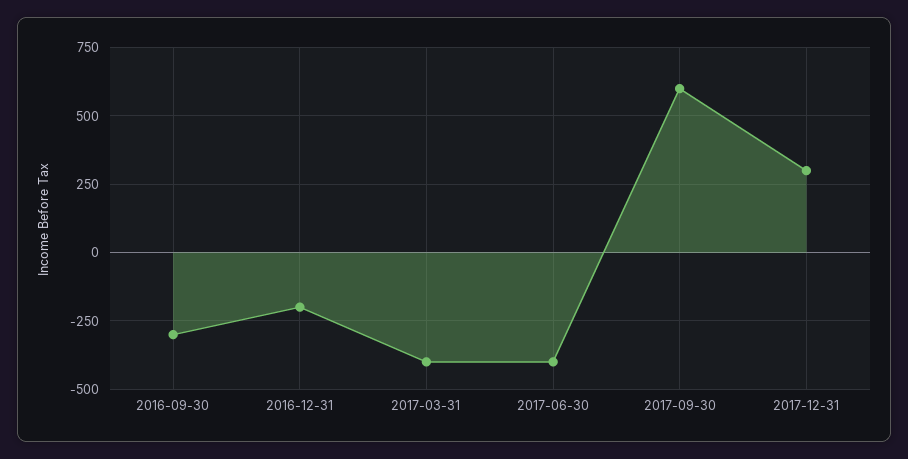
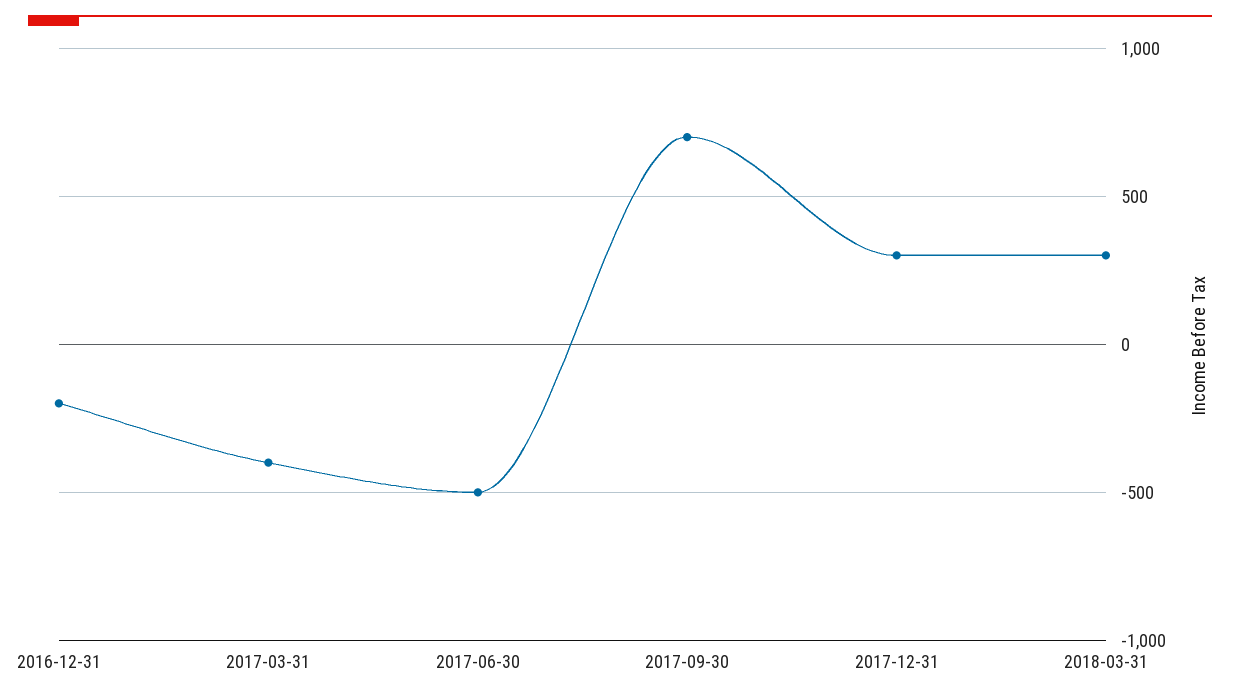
2016-09-30: -300 -> none
2017-06-30: -400 -> -500
2017-09-30: 600 -> 700
2018-03-31: none -> 300

